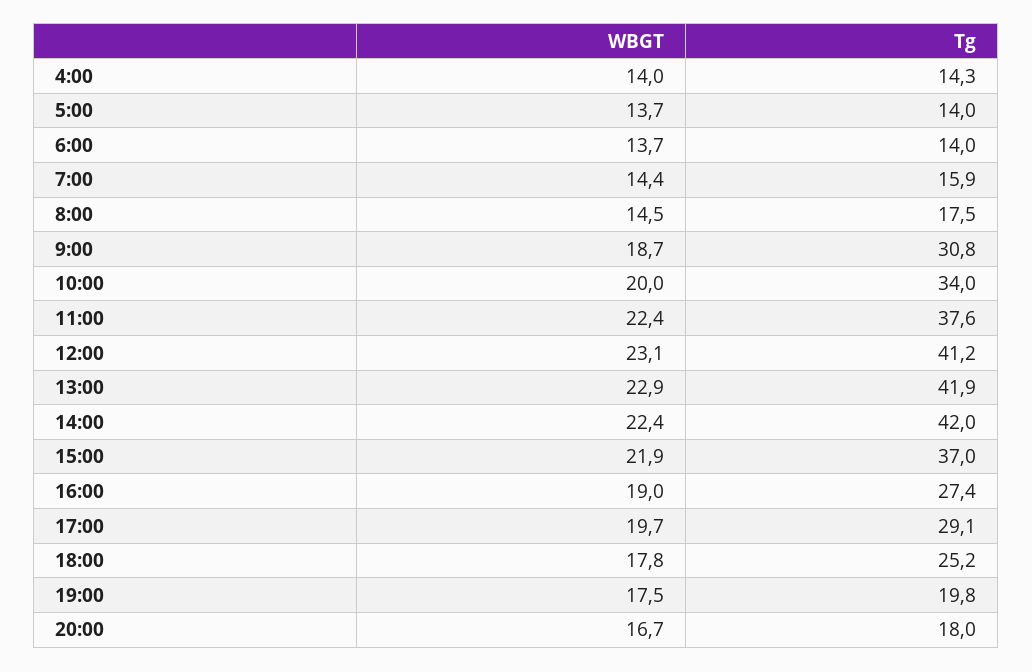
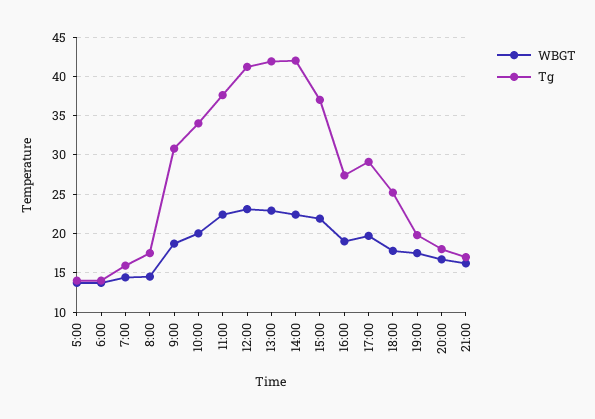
WBGT, 4:00: 14 -> none
Tg, 4:00: 14.3 -> none
WBGT, 21:00: none -> 16
Tg, 21:00: none -> 17

